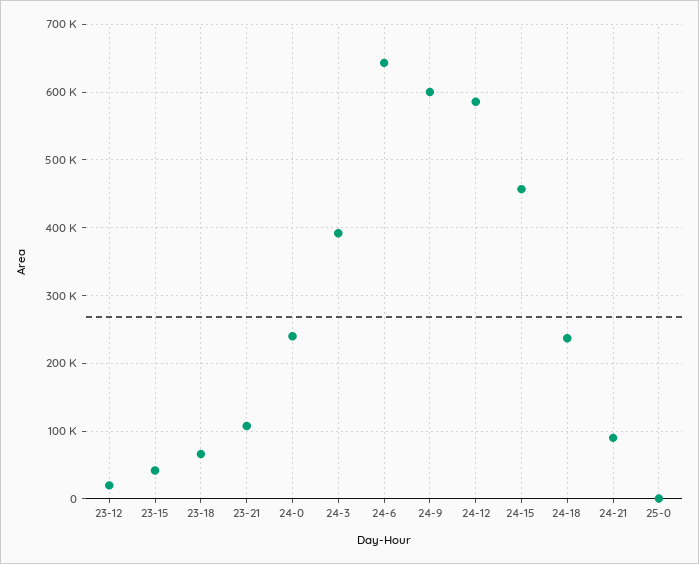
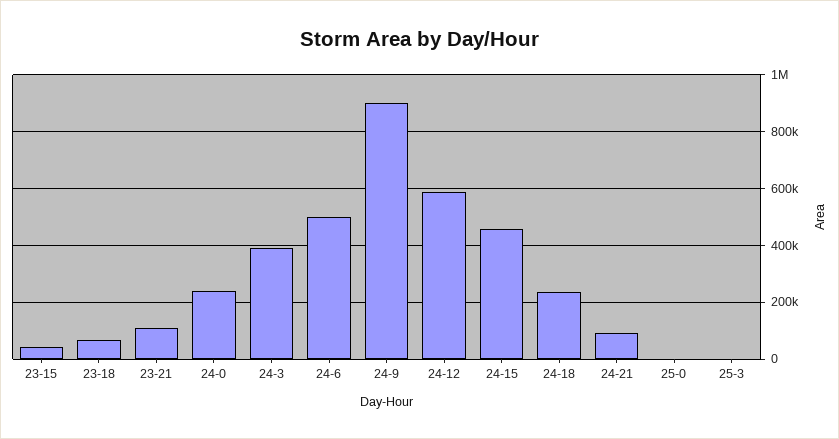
23-12: 20000 -> none
24-6: 640000 -> 500000
24-9: 600000 -> 900000
25-3: none -> 0

